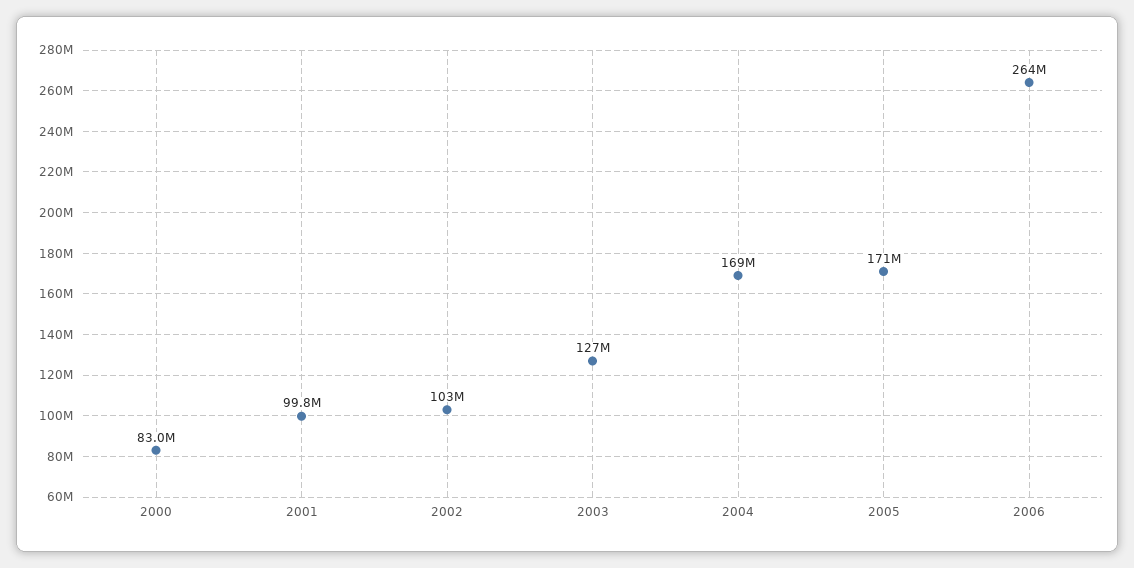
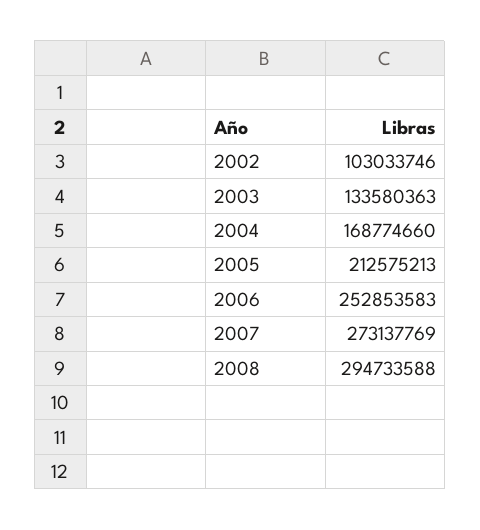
2000: 83000000 -> none
2001: 99800000 -> none
2003: 127000000 -> 133580363
2005: 171000000 -> 212575213
2006: 264000000 -> 252853583
2007: none -> 273137769
2008: none -> 294733588

